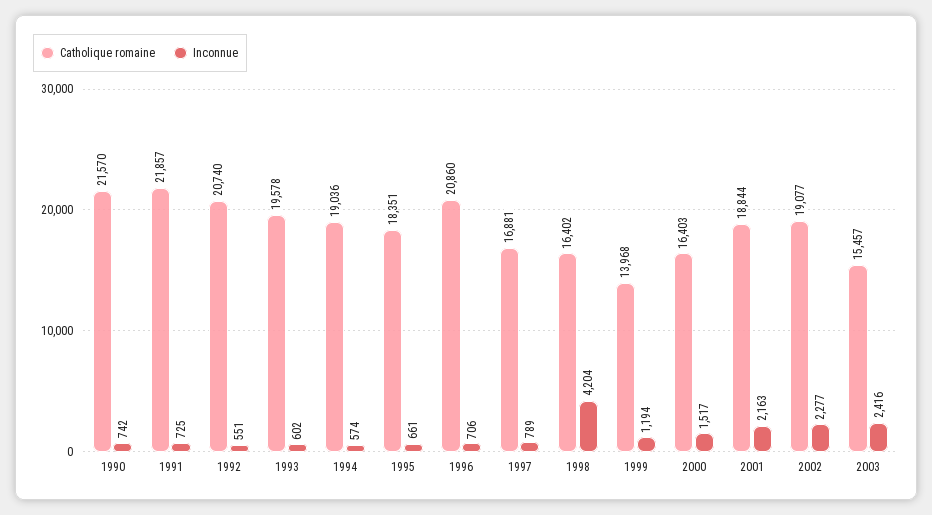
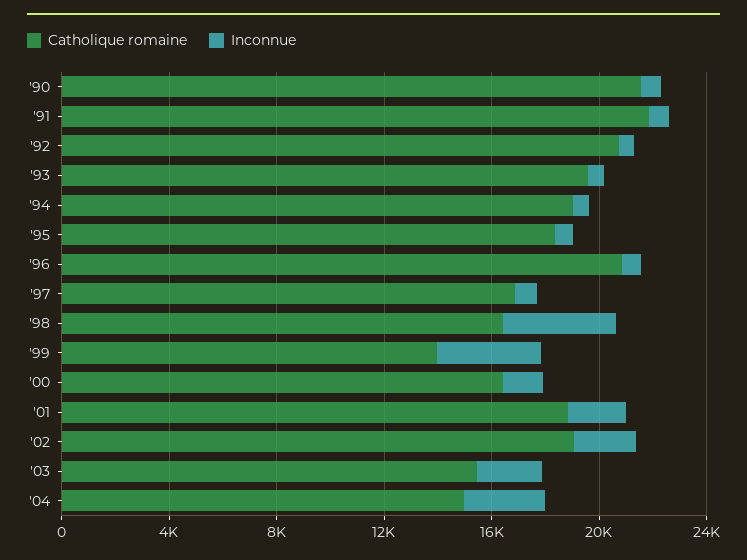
Inconnue, 1999: 1194 -> 4000
Catholique romaine, '04: none -> 15000
Inconnue, '04: none -> 3000

